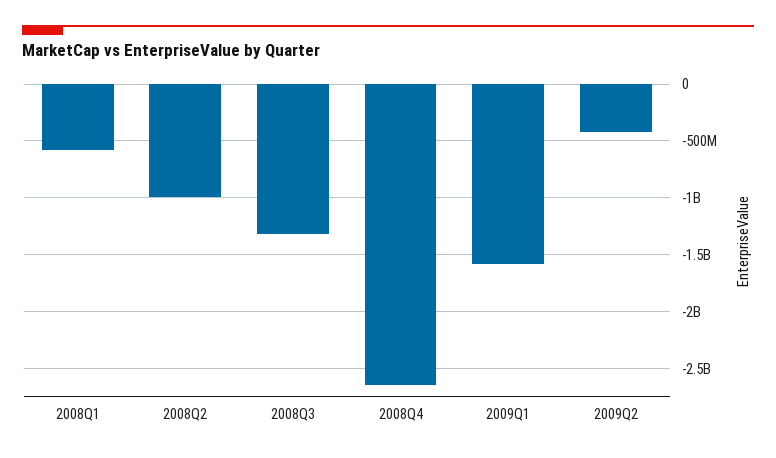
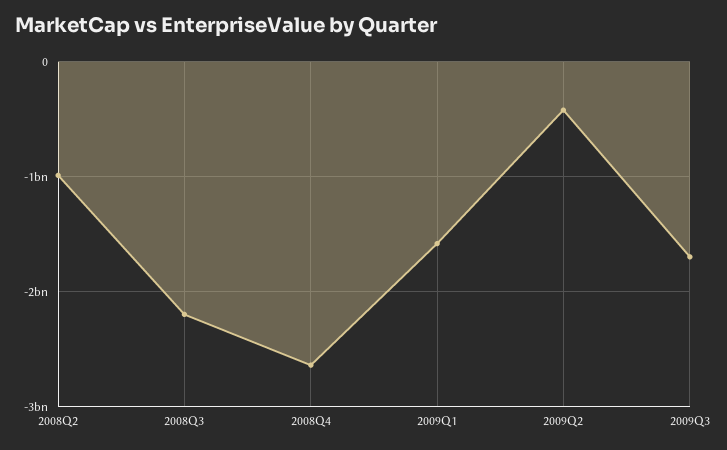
2008Q1: -600000000 -> none
2008Q3: -1300000000 -> -2200000000
2009Q3: none -> -1700000000

